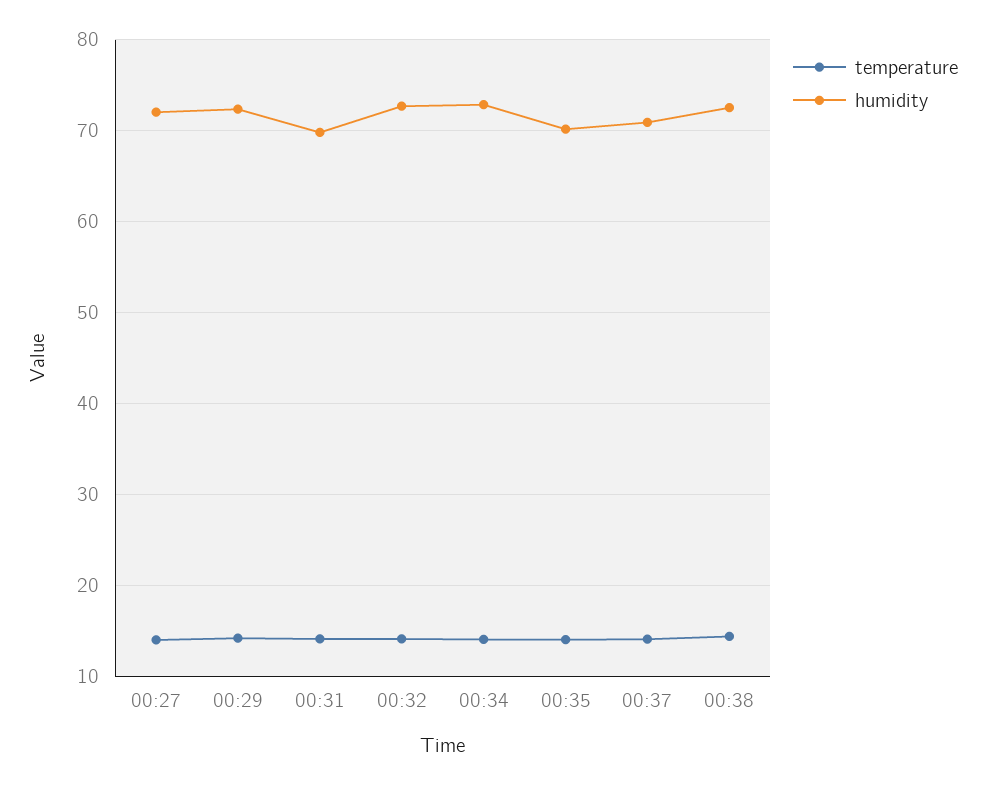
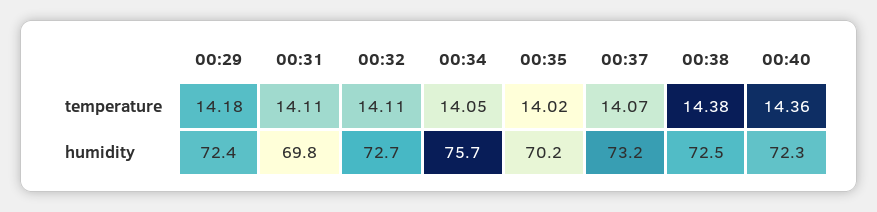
temperature, 00:27: 14 -> none
humidity, 00:27: 72 -> none
humidity, 00:34: 73 -> 75.7
humidity, 00:37: 71 -> 73.2
temperature, 00:40: none -> 14.36
humidity, 00:40: none -> 72.3

